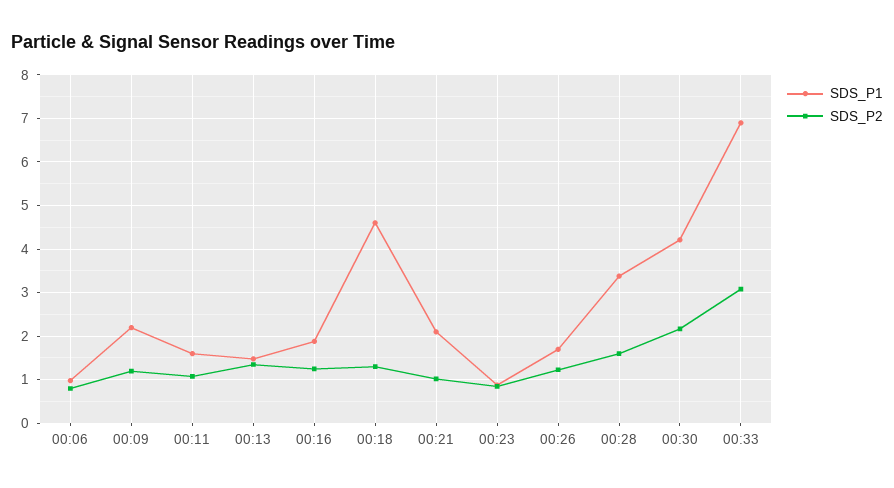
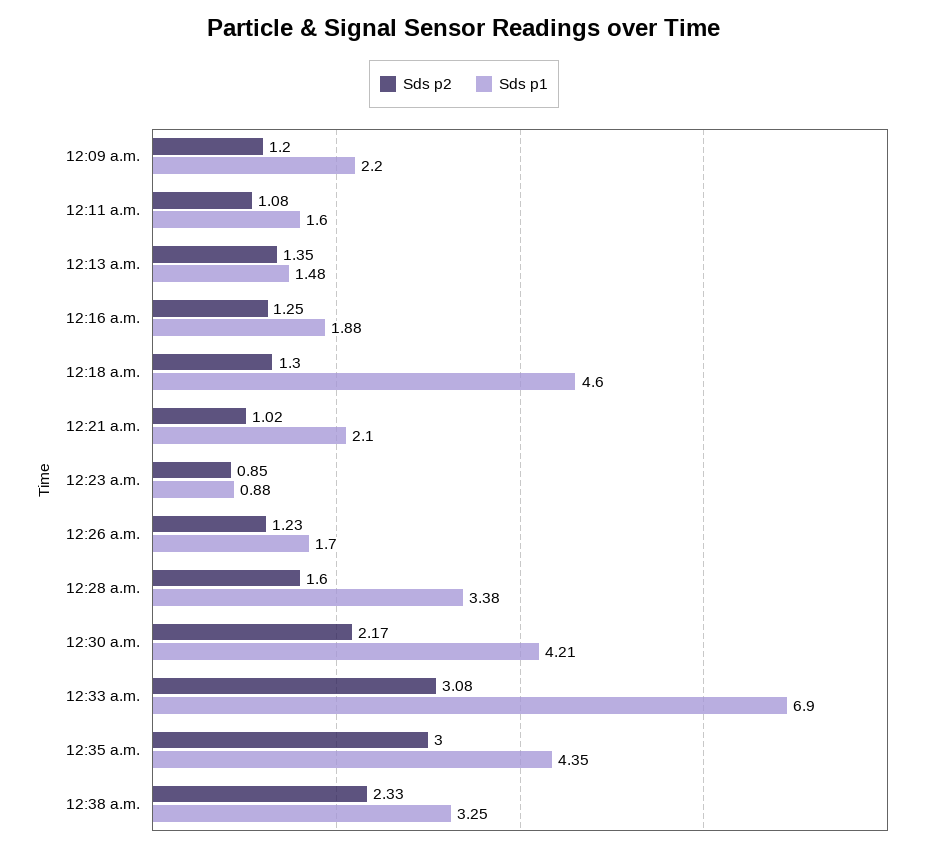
SDS_P1, 00:06: 1 -> none
SDS_P2, 00:06: 0.8 -> none
SDS_P2, 12:35 a.m.: none -> 3
SDS_P1, 12:35 a.m.: none -> 4.35
SDS_P2, 12:38 a.m.: none -> 2.33
SDS_P1, 12:38 a.m.: none -> 3.25

